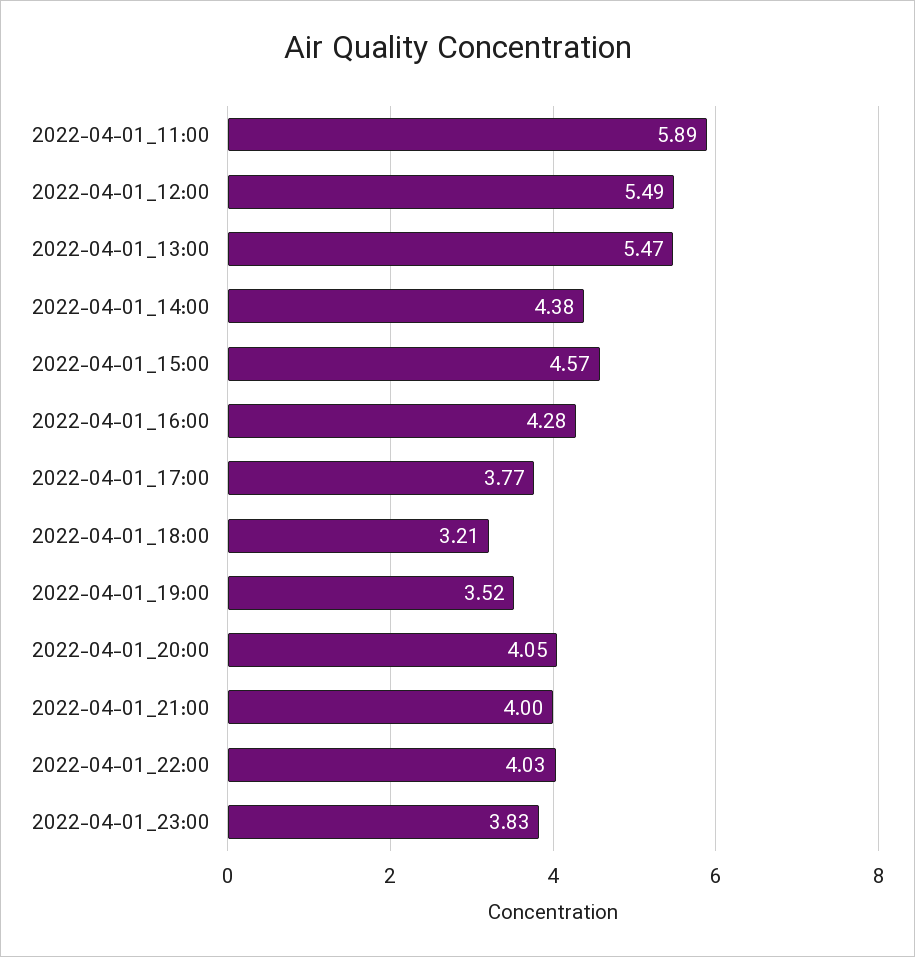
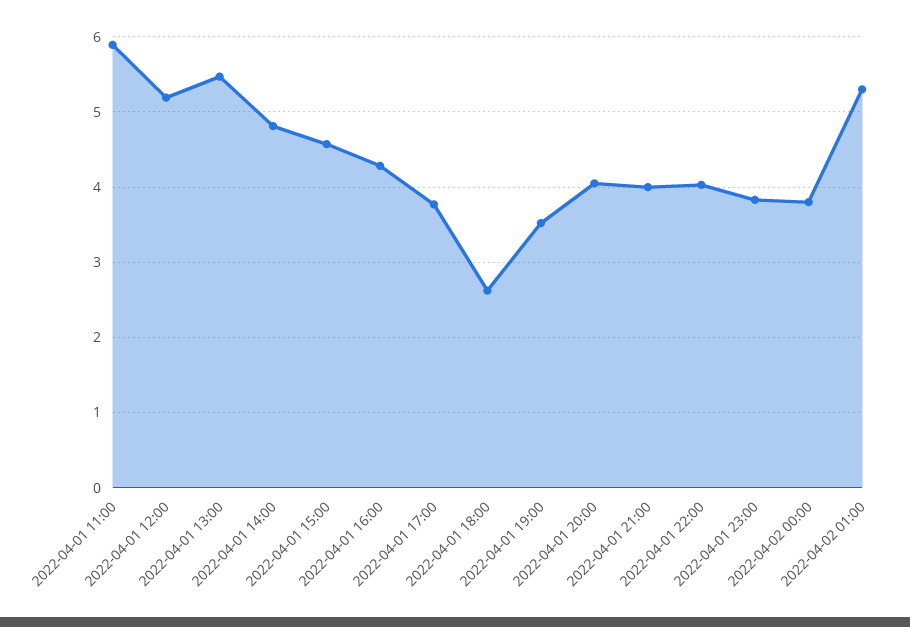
2022-04-01_12:00: 5.49 -> 5.2
2022-04-01_14:00: 4.38 -> 4.8
2022-04-01_18:00: 3.21 -> 2.6
2022-04-02 00:00: none -> 3.8
2022-04-02 01:00: none -> 5.3

